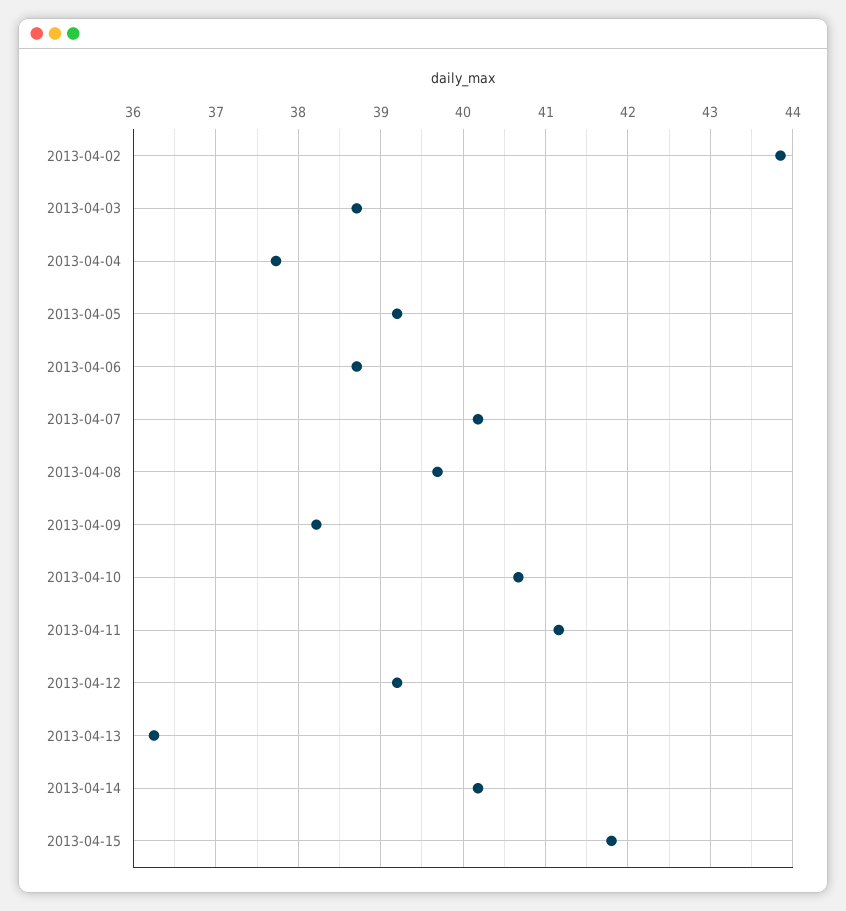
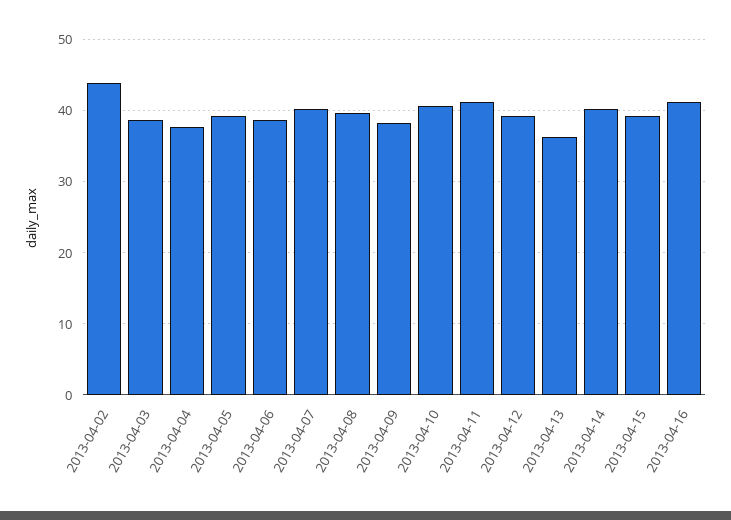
2013-04-15: 41.8 -> 39
2013-04-16: none -> 41

